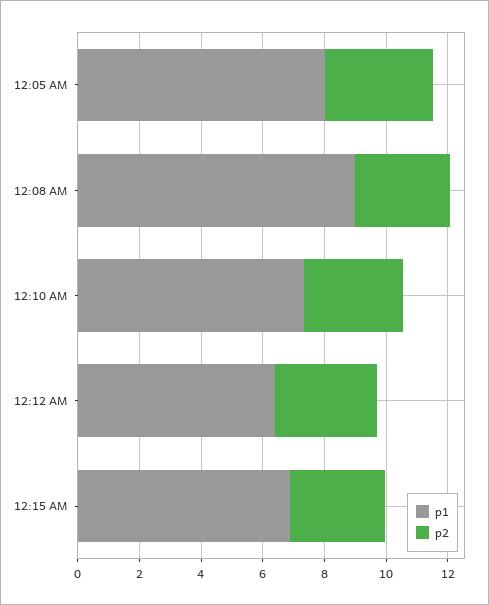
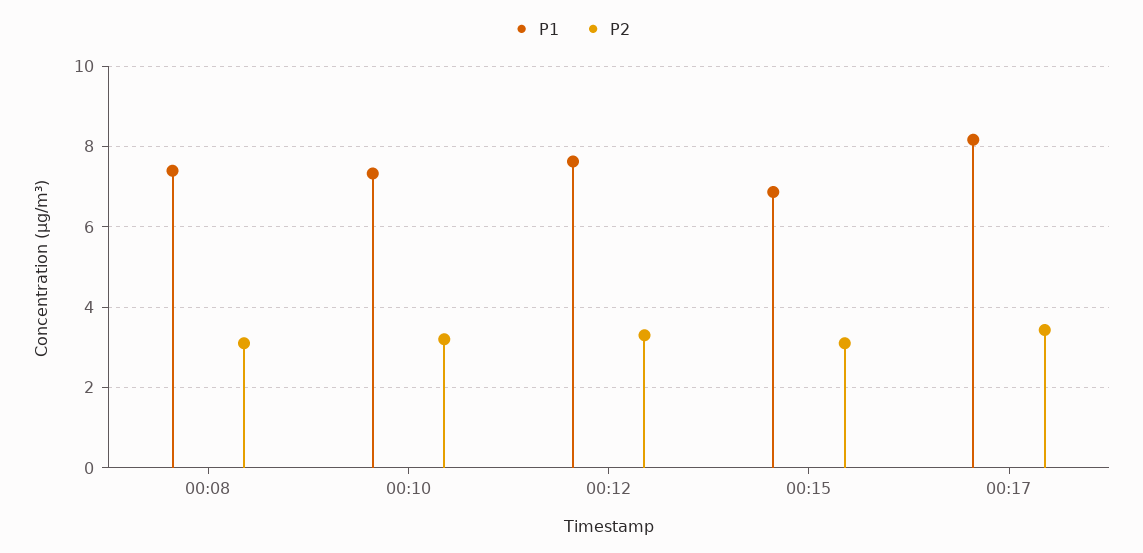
p1, 12:05 AM: 8 -> none
p2, 12:05 AM: 3.5 -> none
p1, 12:08 AM: 9 -> 7.4
p1, 12:12 AM: 6.5 -> 7.6
p1, 00:17: none -> 8.2
p2, 00:17: none -> 3.4

